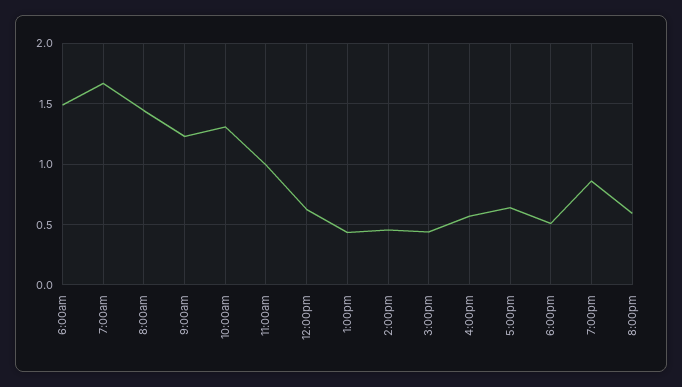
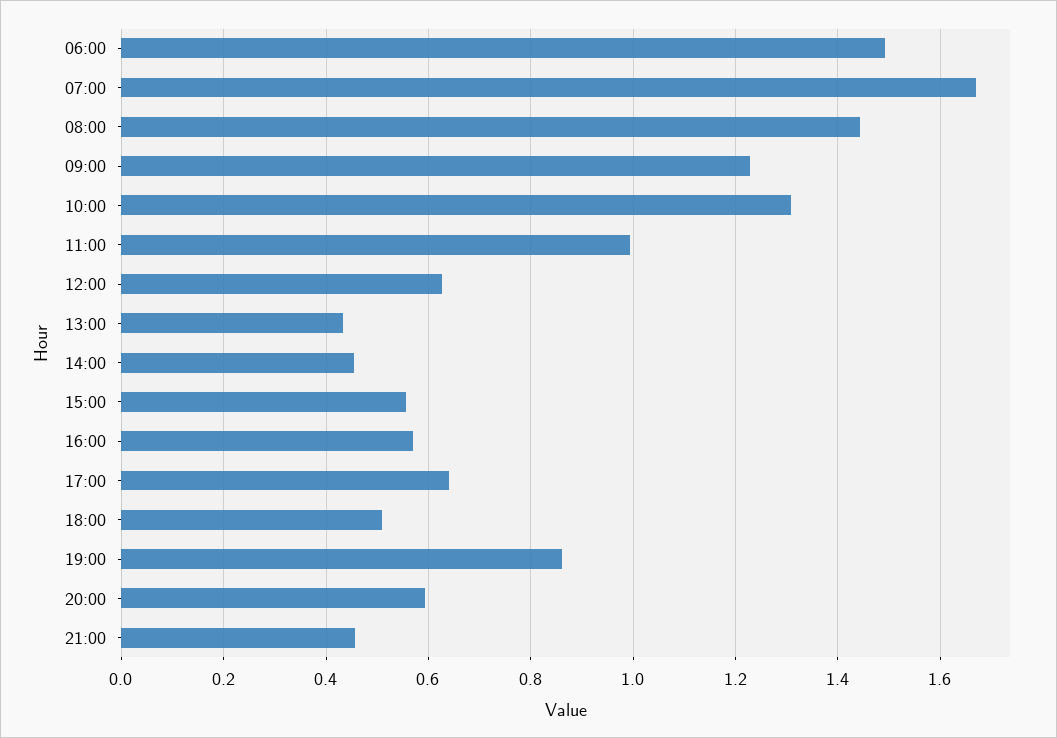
3:00pm: 0.45 -> 0.56
21:00: none -> 0.46

